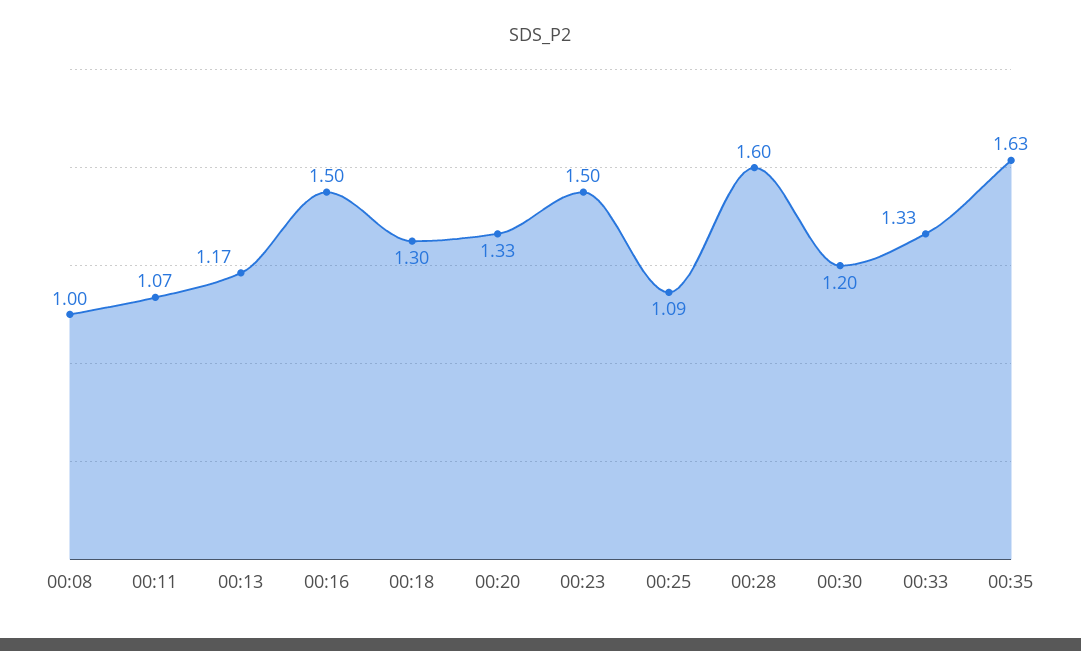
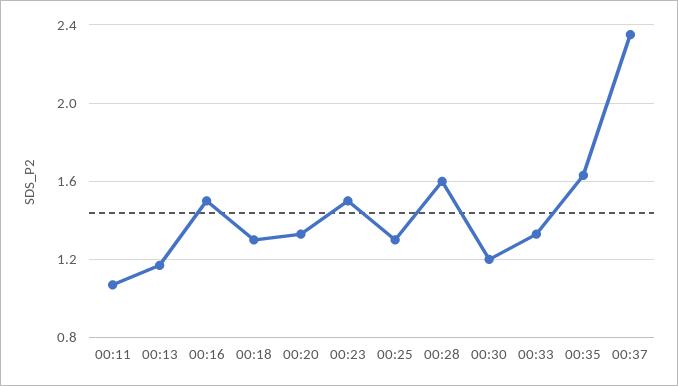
00:08: 1 -> none
00:25: 1.09 -> 1.3
00:37: none -> 2.35

